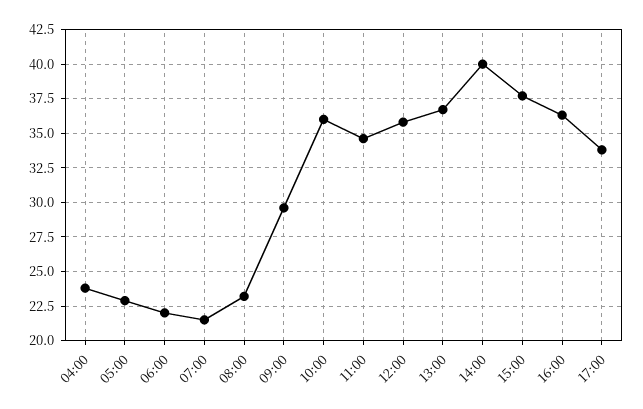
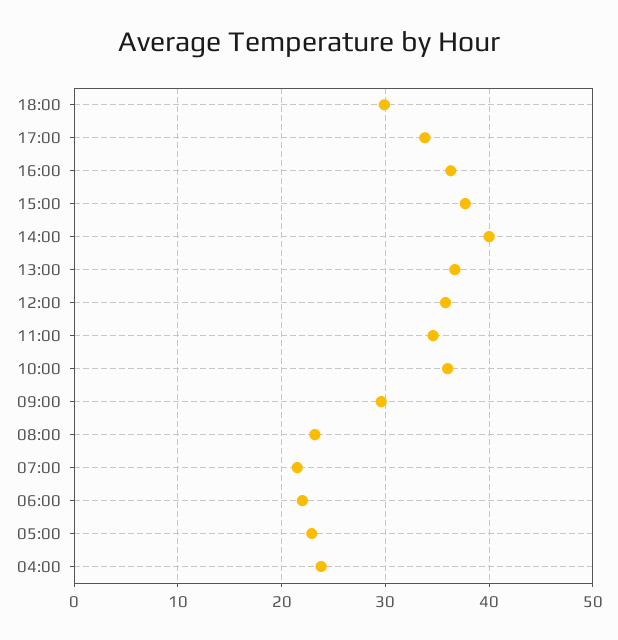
18:00: none -> 30

